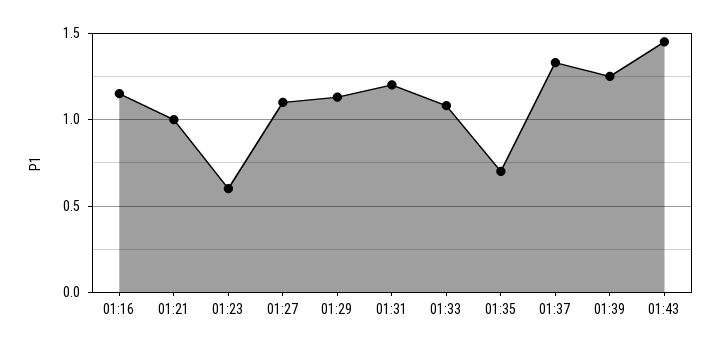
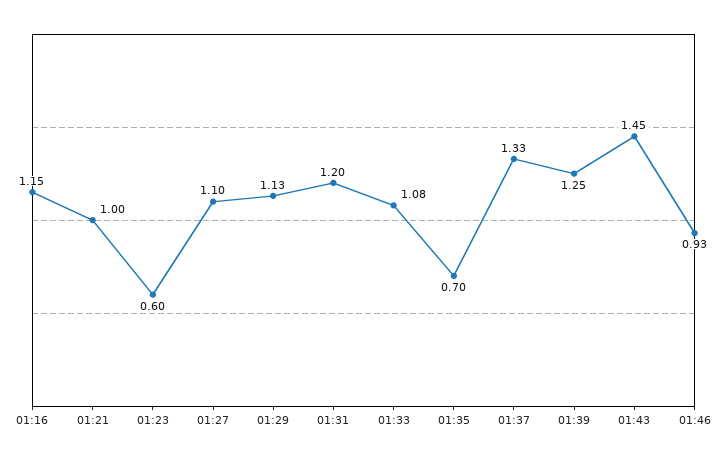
01:46: none -> 0.93

